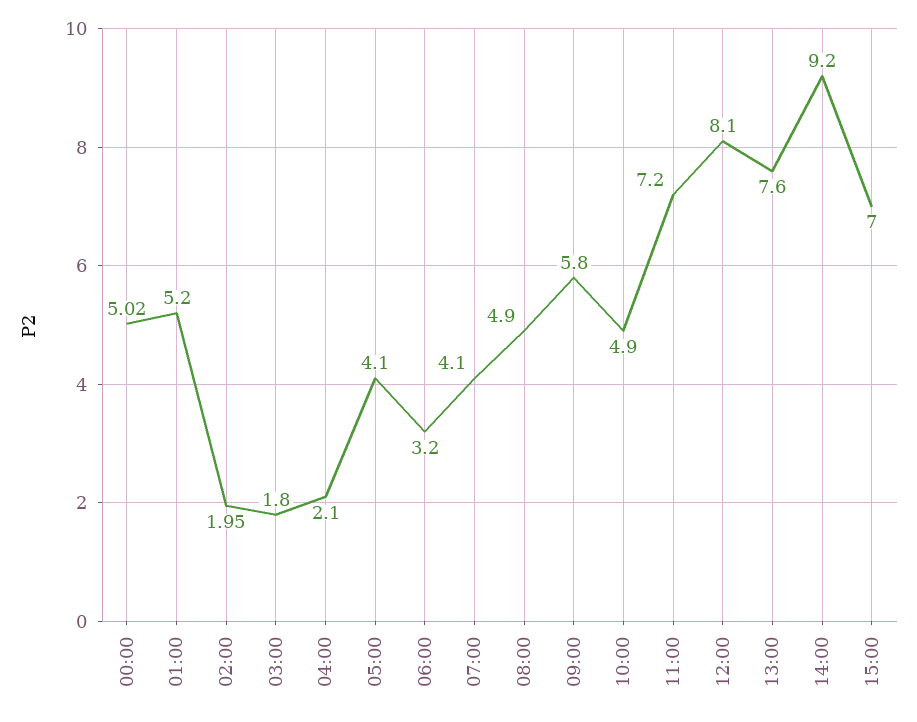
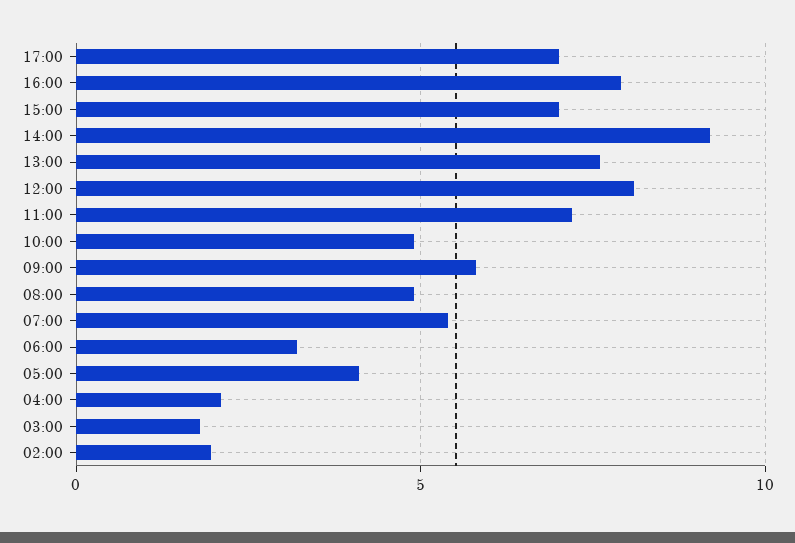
00:00: 5.02 -> none
01:00: 5.2 -> none
07:00: 4.1 -> 5.5
17:00: none -> 7
16:00: none -> 8

